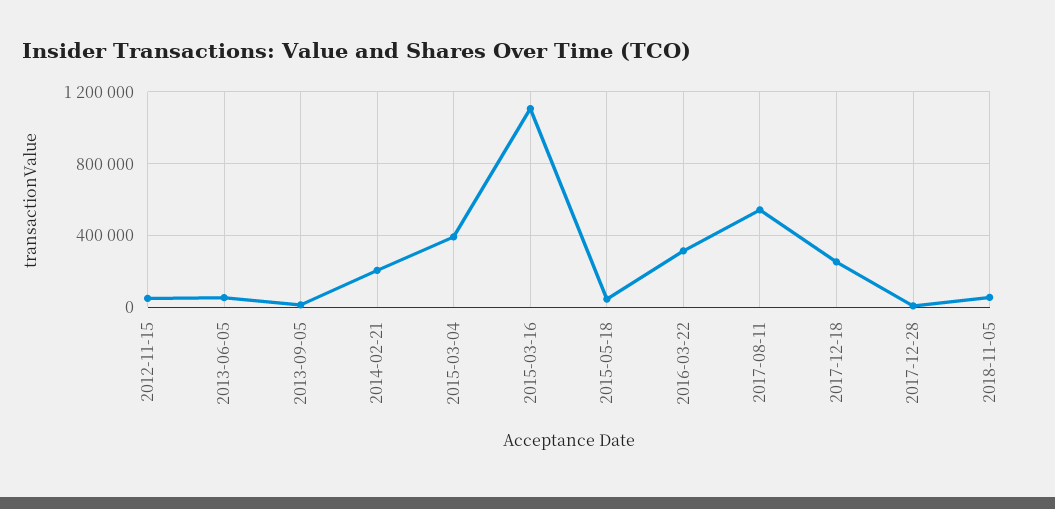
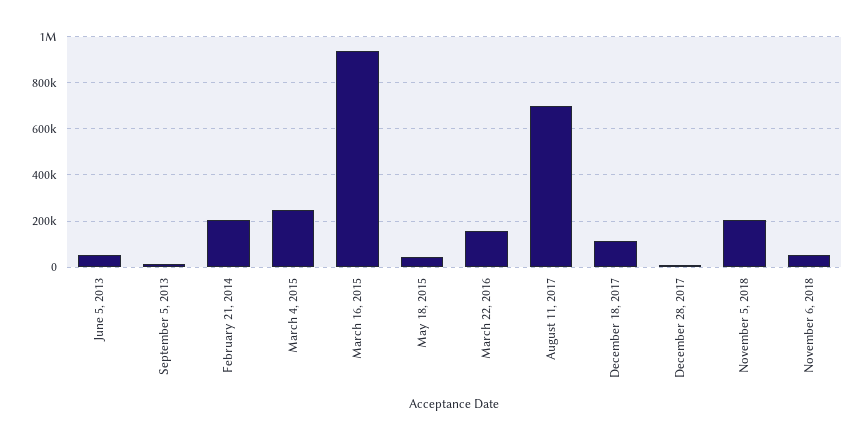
2012-11-15: 50000 -> none
2015-03-04: 400000 -> 250000
2015-03-16: 1100000 -> 950000
2016-03-22: 300000 -> 150000
2017-08-11: 550000 -> 700000
2017-12-18: 250000 -> 100000
2018-11-05: 50000 -> 200000
November 6, 2018: none -> 50000

